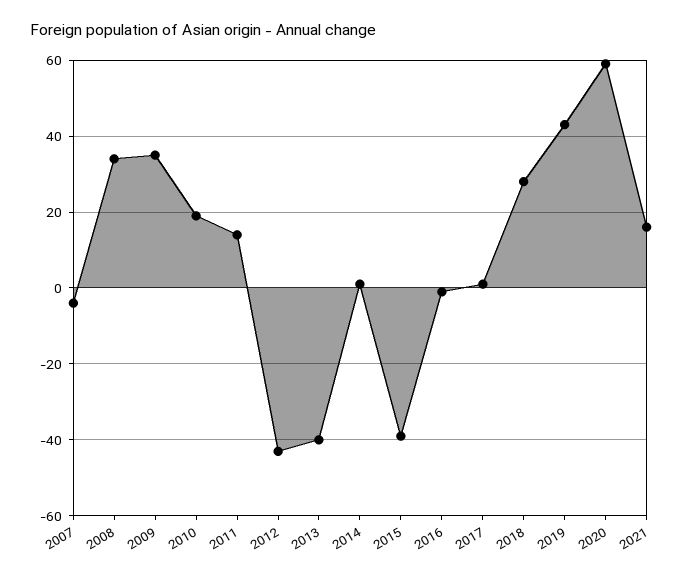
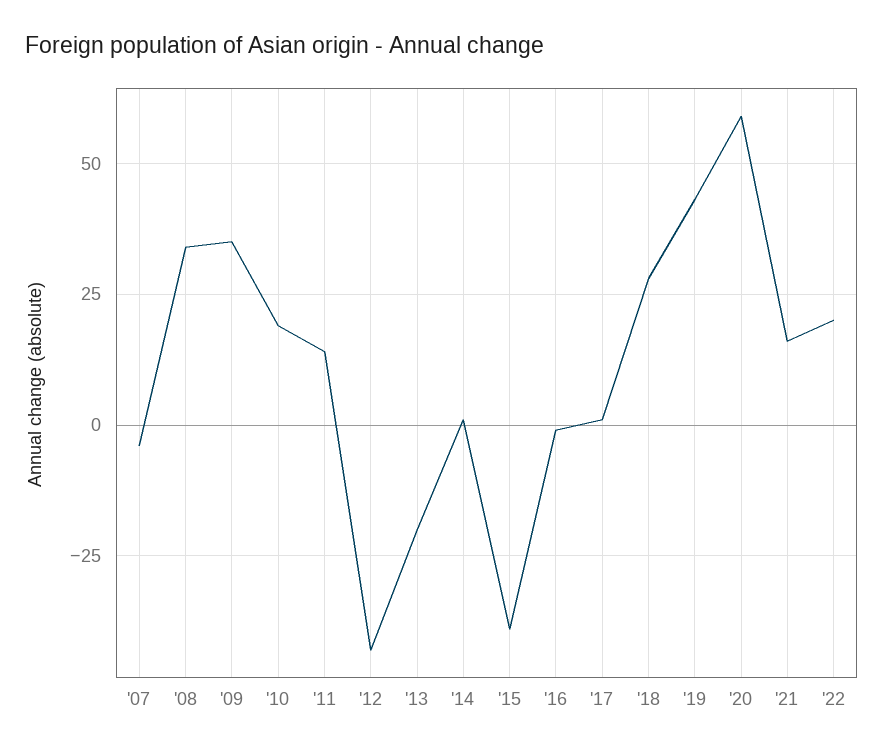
2013: -40 -> -20
'22: none -> 20

